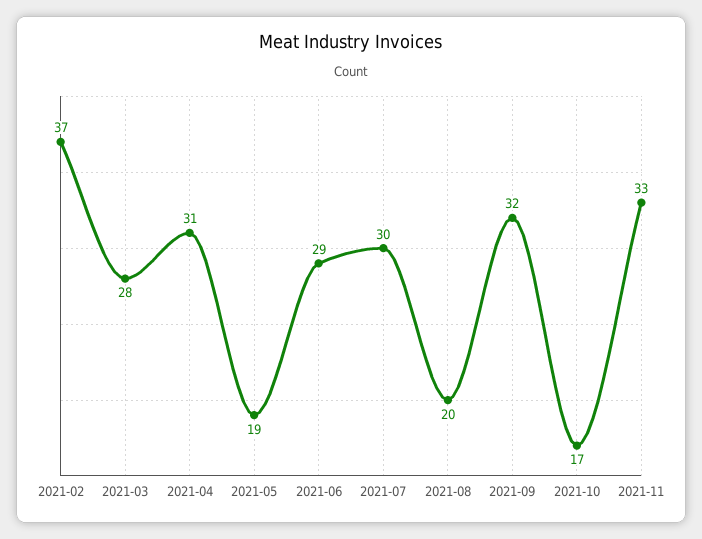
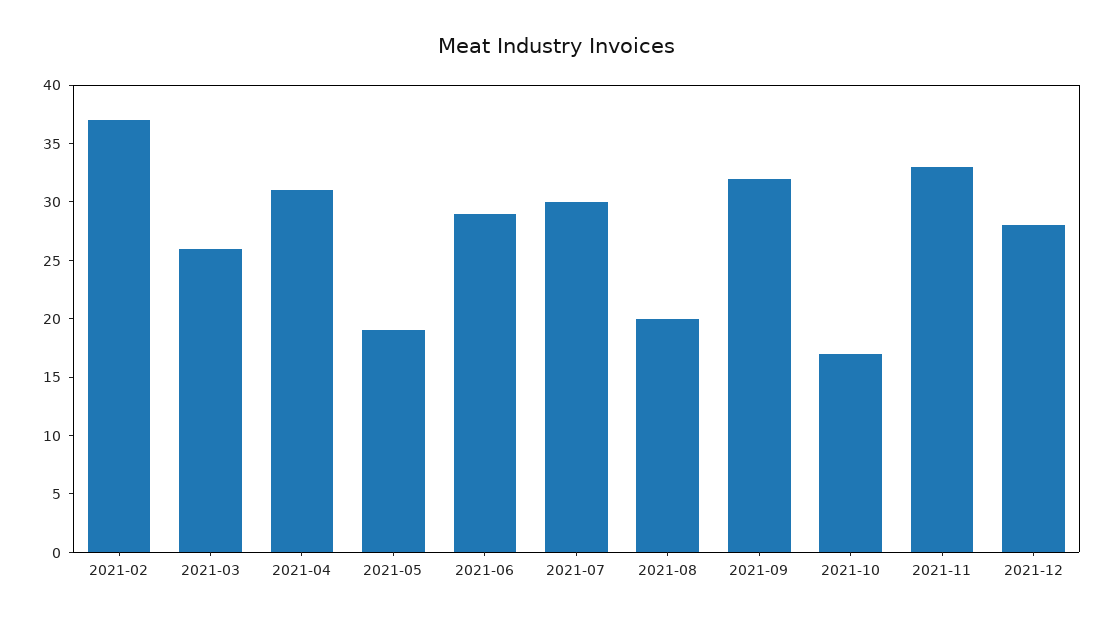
2021-03: 28 -> 26
2021-12: none -> 28

